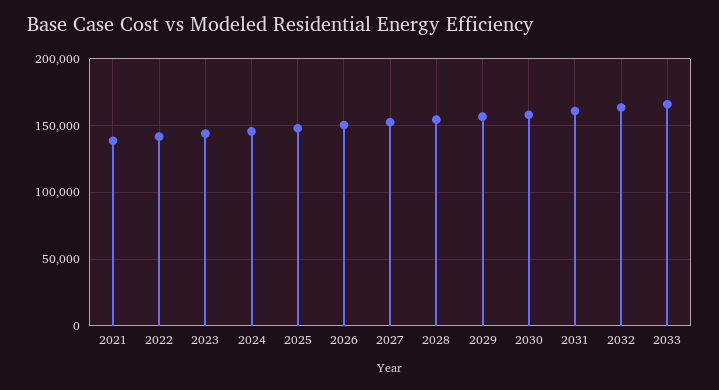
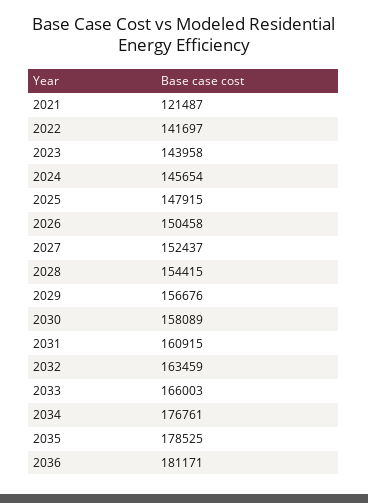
2021: 140000 -> 121487
2034: none -> 176761
2035: none -> 178525
2036: none -> 181171

